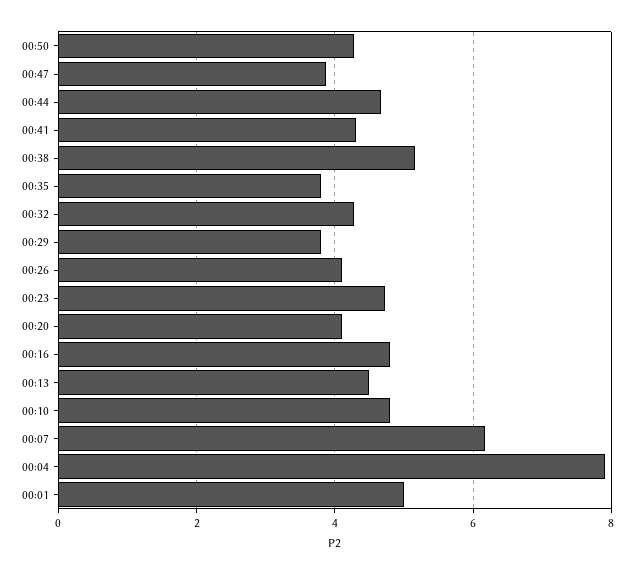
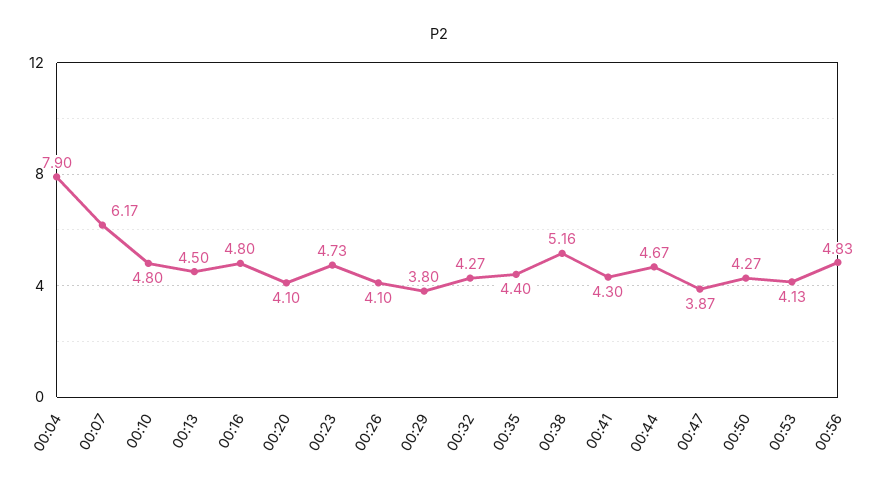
00:35: 3.8 -> 4.4
00:01: 5 -> none
00:53: none -> 4.13
00:56: none -> 4.83

